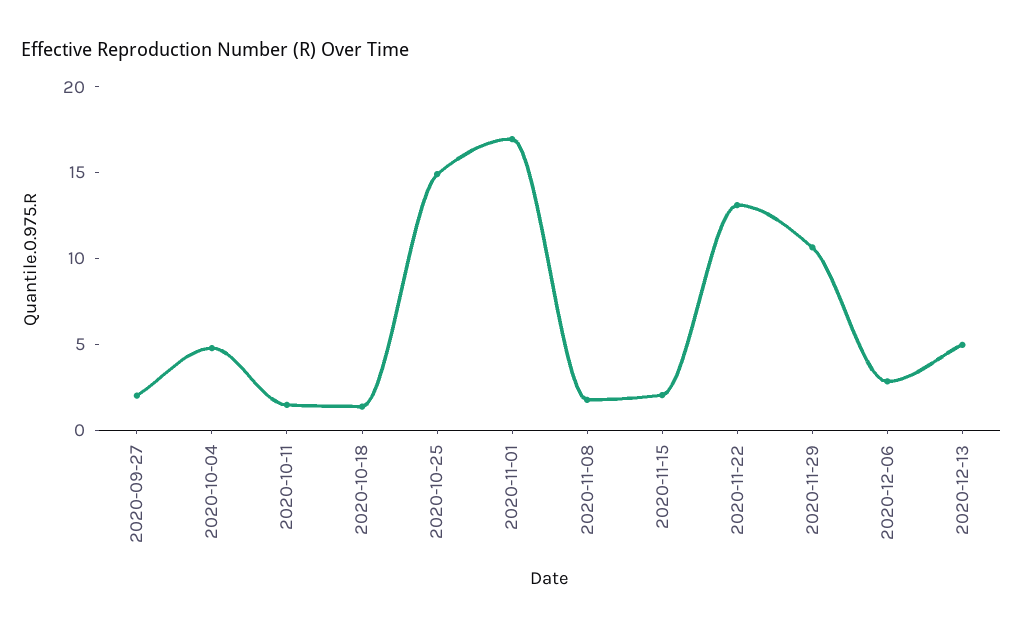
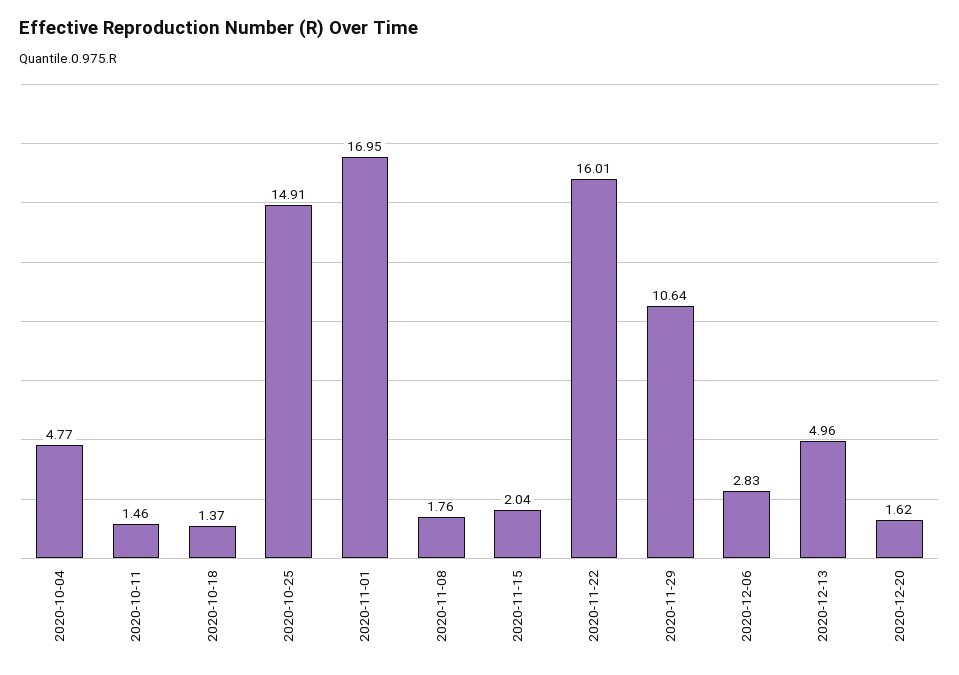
2020-09-27: 2 -> none
2020-11-22: 13 -> 16.01
2020-12-20: none -> 1.62

